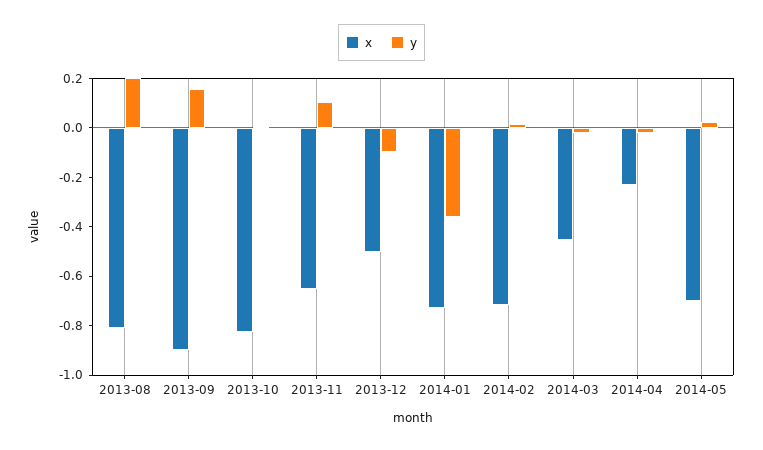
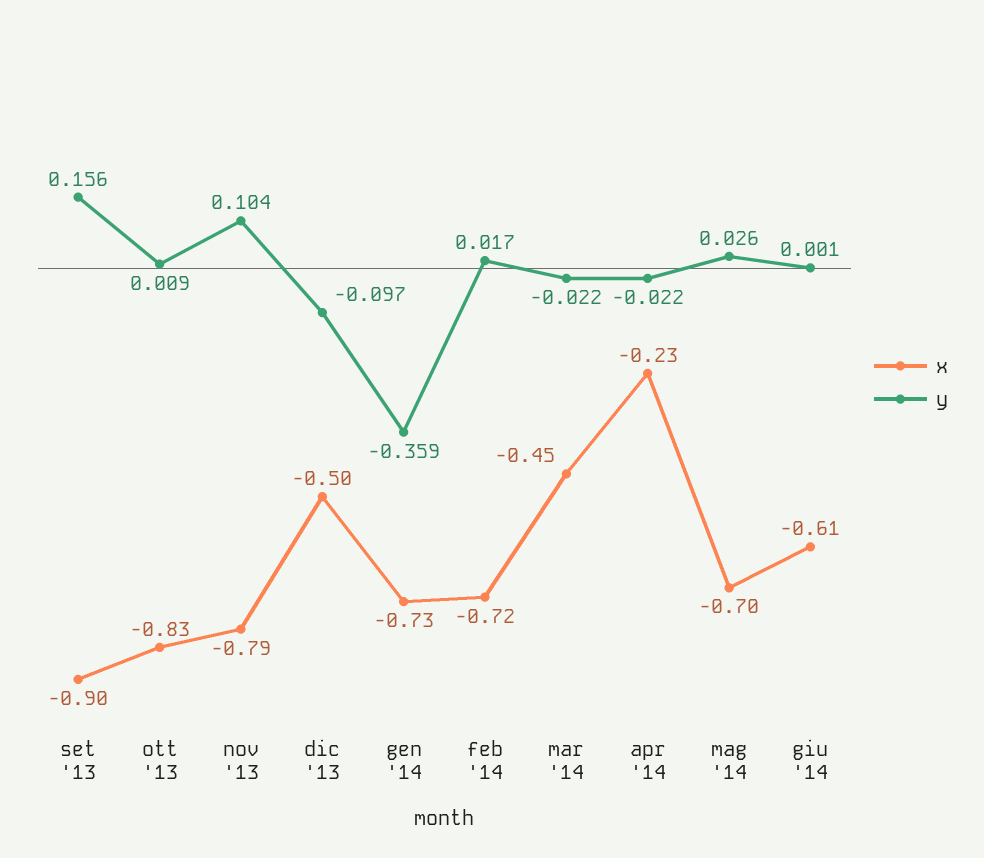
x, 2013-08: -0.8 -> none
y, 2013-08: 0.2 -> none
x, 2013-11: -0.65 -> -0.79
x, giu '14: none -> -0.61
y, giu '14: none -> 0.001

